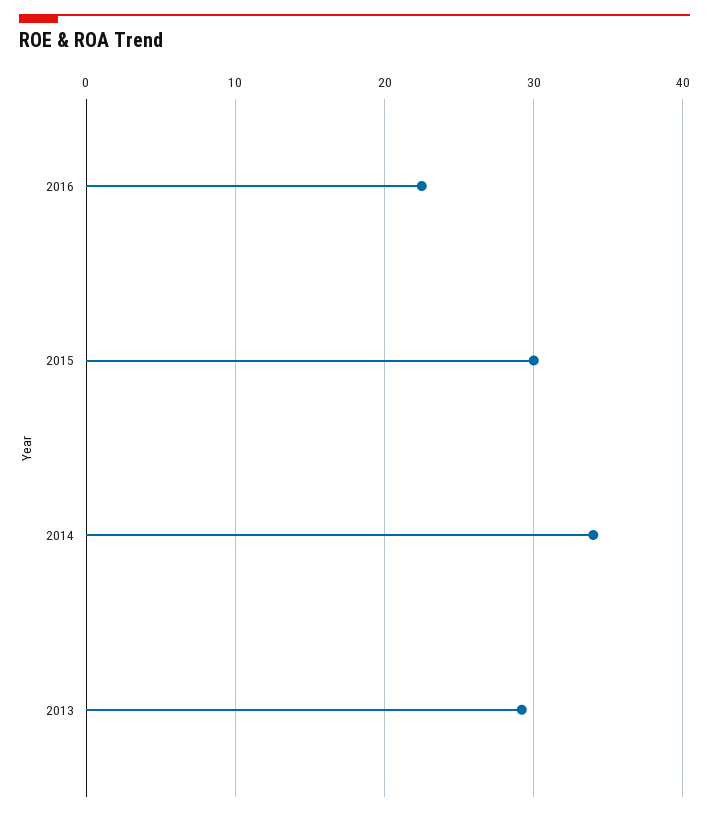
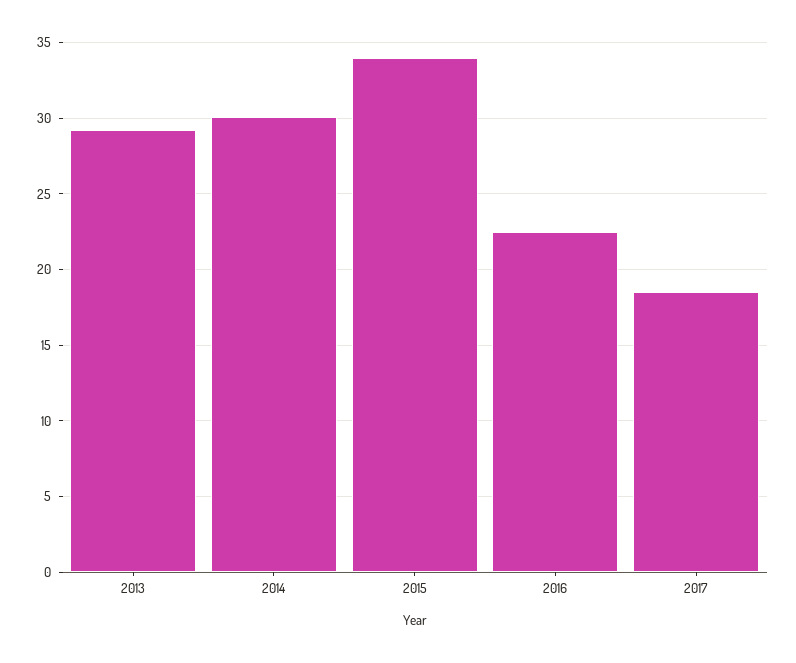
2015: 30 -> 34
2014: 34 -> 30
2017: none -> 18.5

